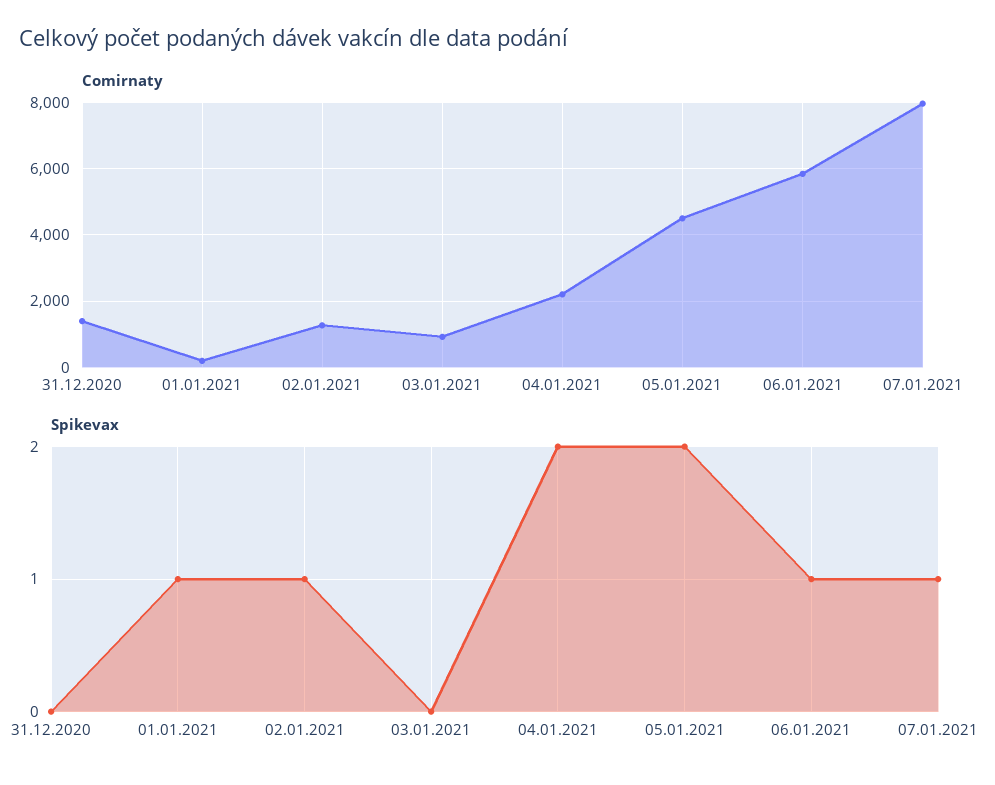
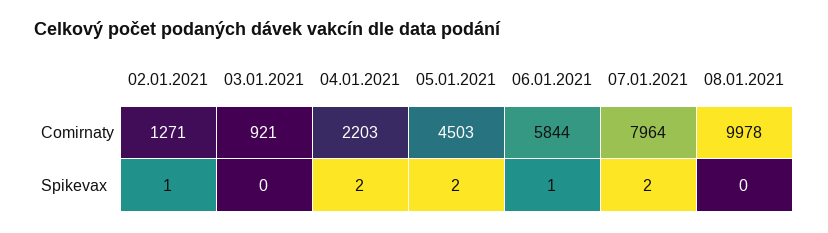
Comirnaty, 31.12.2020: 1400 -> none
Comirnaty, 01.01.2021: 200 -> none
Spikevax, 31.12.2020: 0 -> none
Spikevax, 01.01.2021: 1 -> none
Spikevax, 07.01.2021: 1 -> 2
Comirnaty, 08.01.2021: none -> 9978
Spikevax, 08.01.2021: none -> 0

